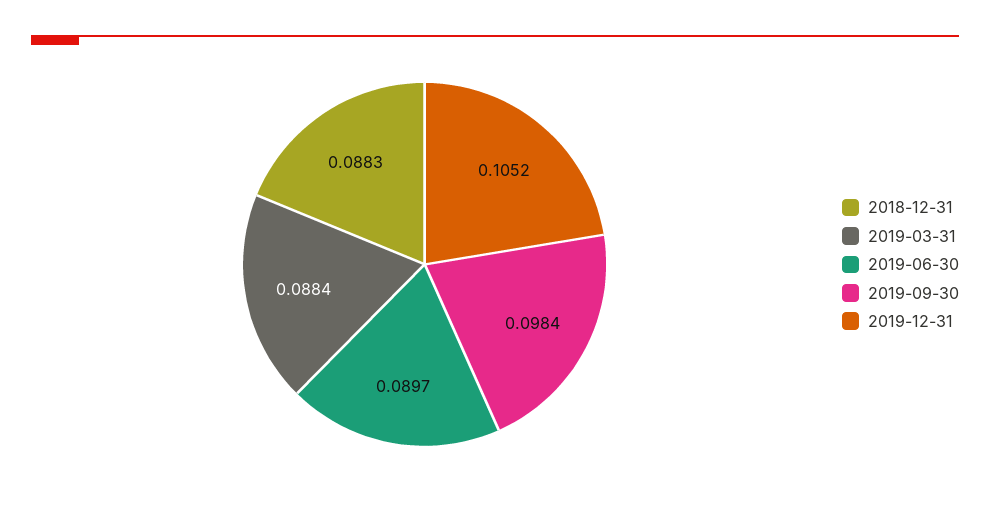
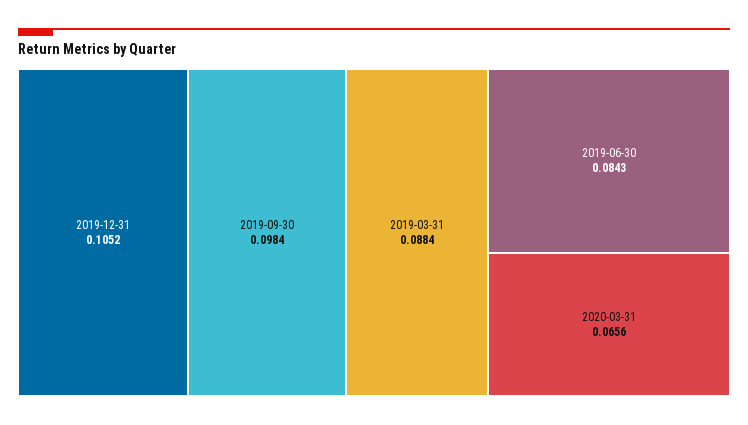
2018-12-31: 0.0883 -> none
2019-06-30: 0.0897 -> 0.0843
2020-03-31: none -> 0.0656

